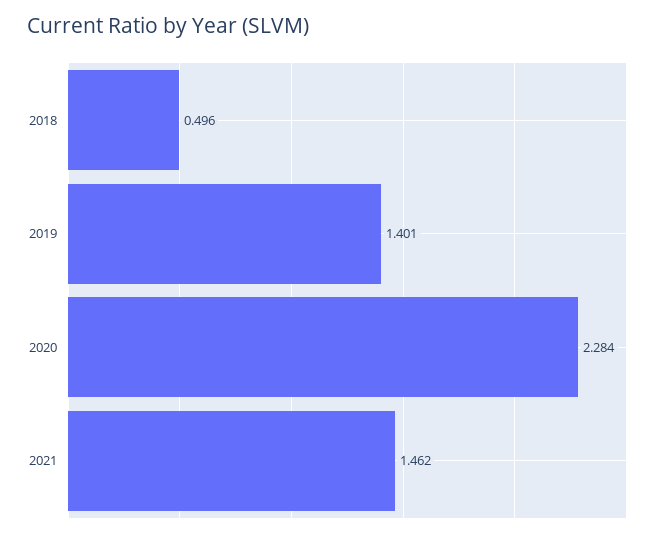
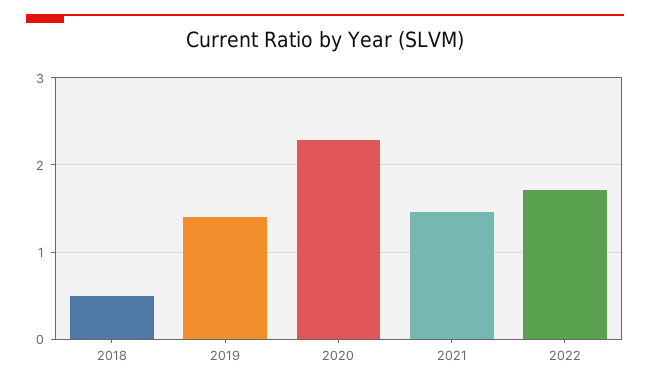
2022: none -> 1.7

